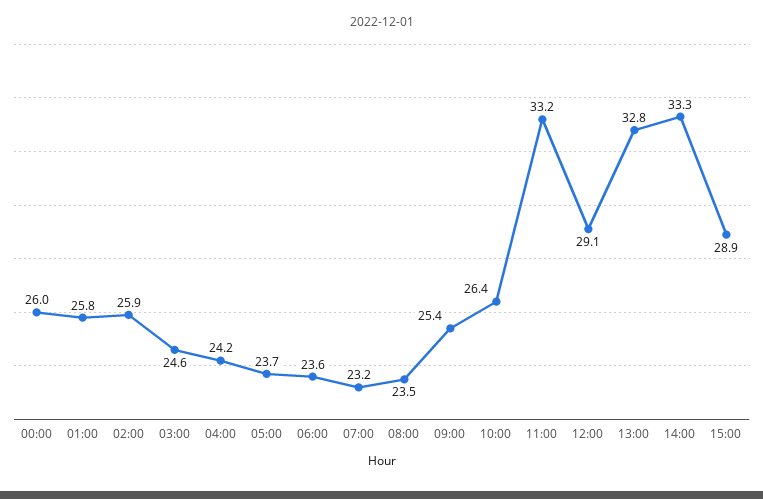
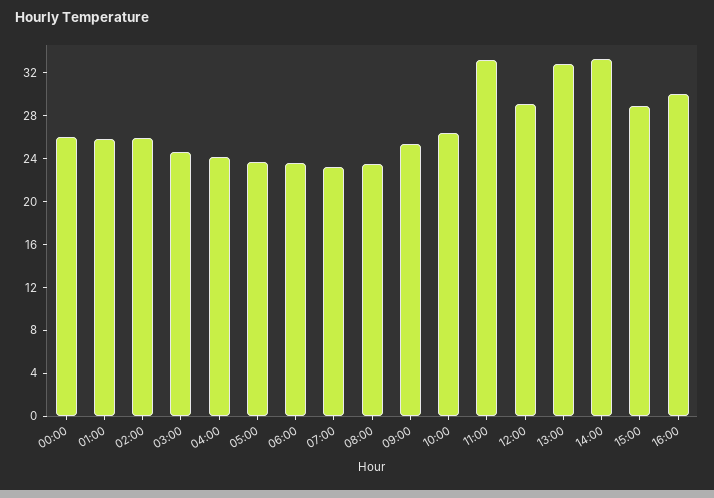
16:00: none -> 30

